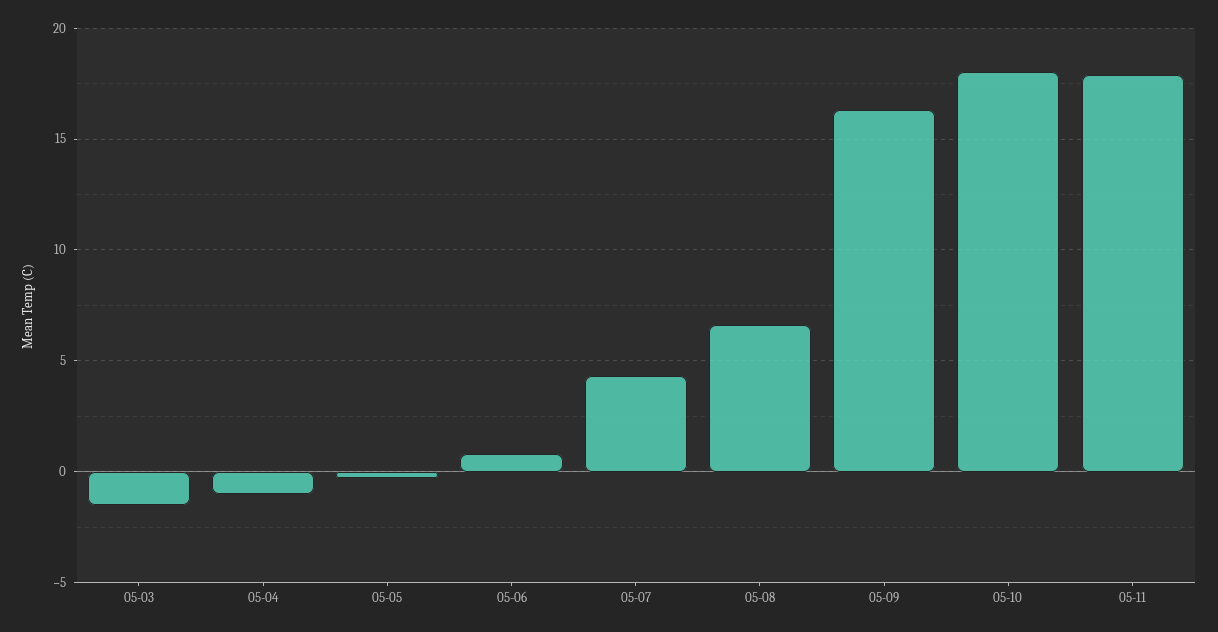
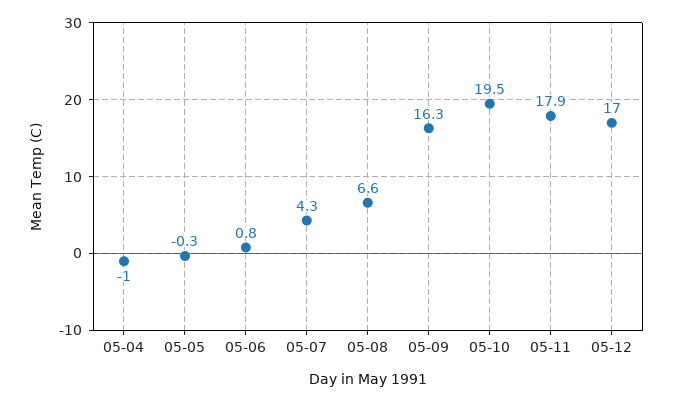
05-03: -1.5 -> none
05-10: 18 -> 19.5
05-12: none -> 17

